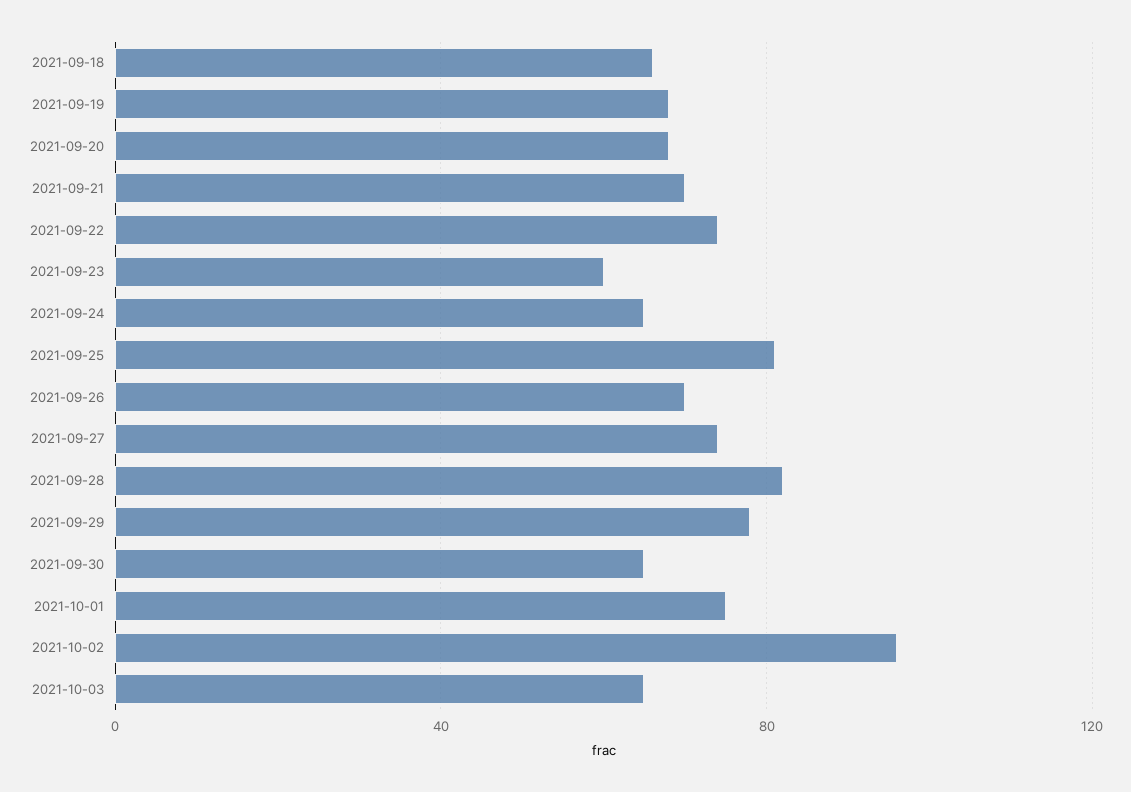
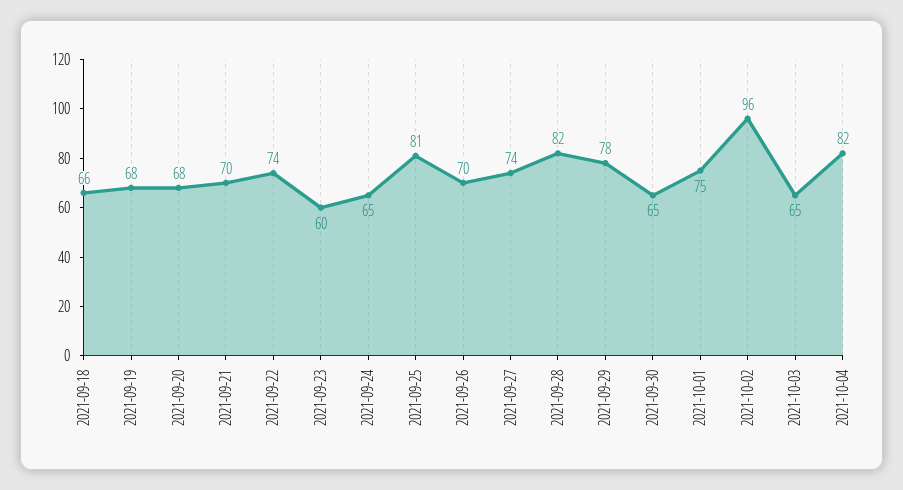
2021-10-04: none -> 82

